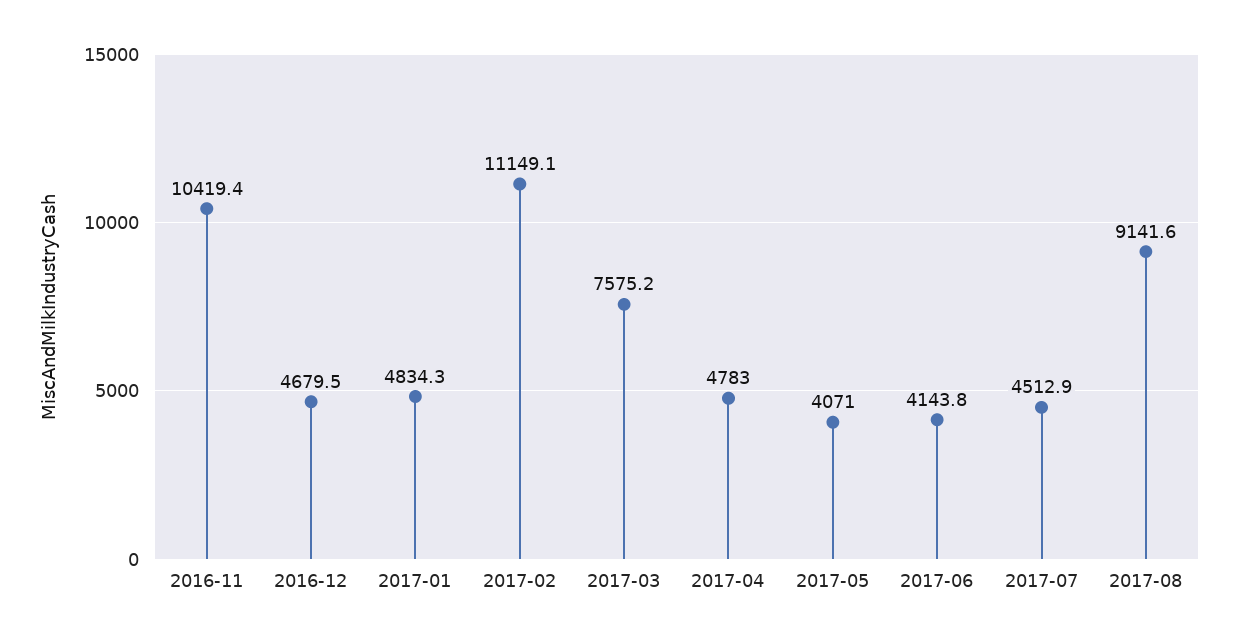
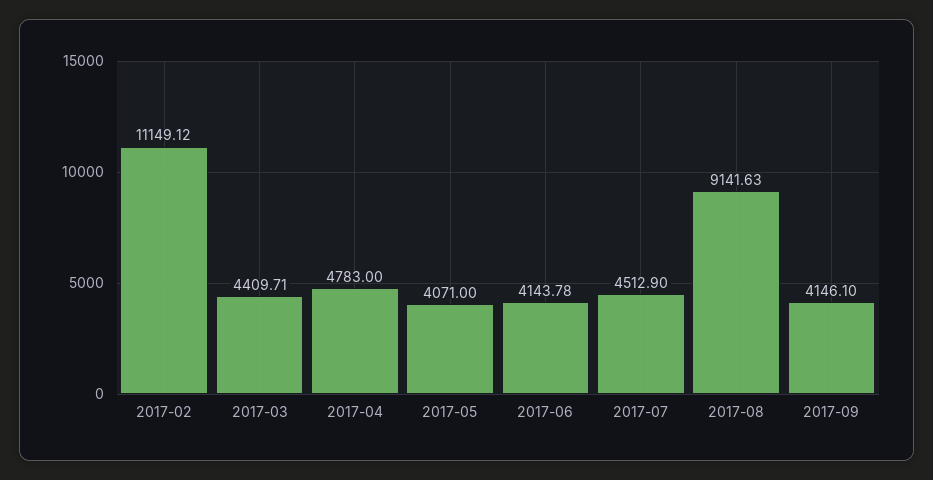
2016-11: 10419.4 -> none
2016-12: 4679.5 -> none
2017-01: 4834.3 -> none
2017-03: 7575.2 -> 4409.71
2017-09: none -> 4146.1

